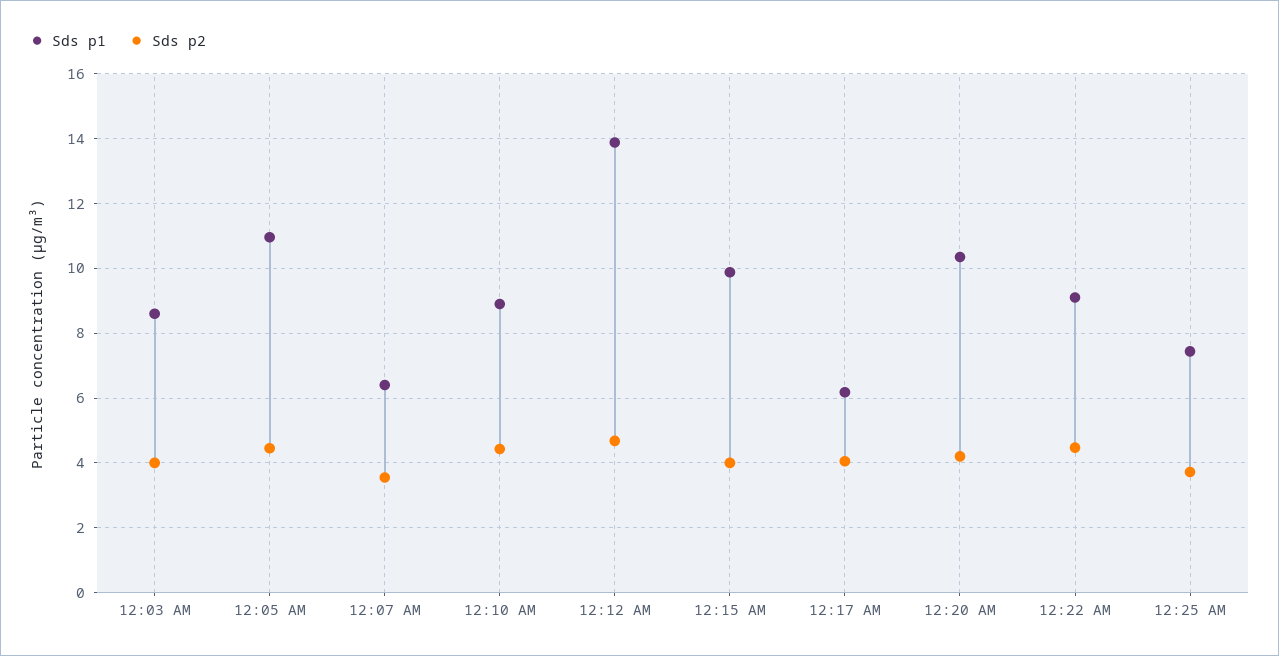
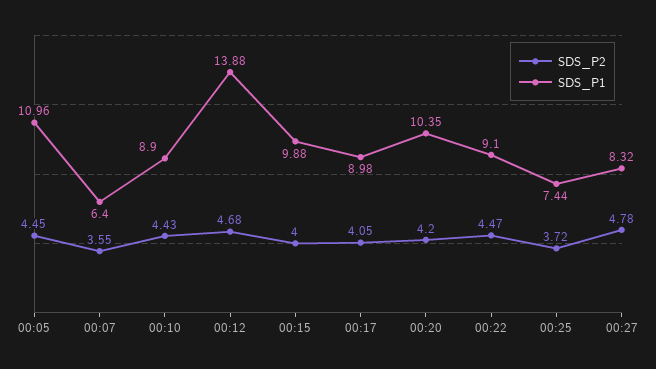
Sds p1, 12:03 AM: 8.6 -> none
Sds p2, 12:03 AM: 4 -> none
Sds p1, 12:17 AM: 6.2 -> 8.98
Sds p2, 00:27: none -> 4.78
Sds p1, 00:27: none -> 8.32

